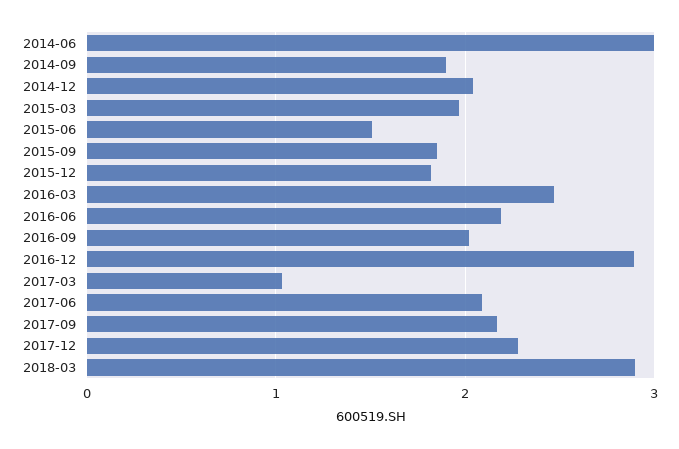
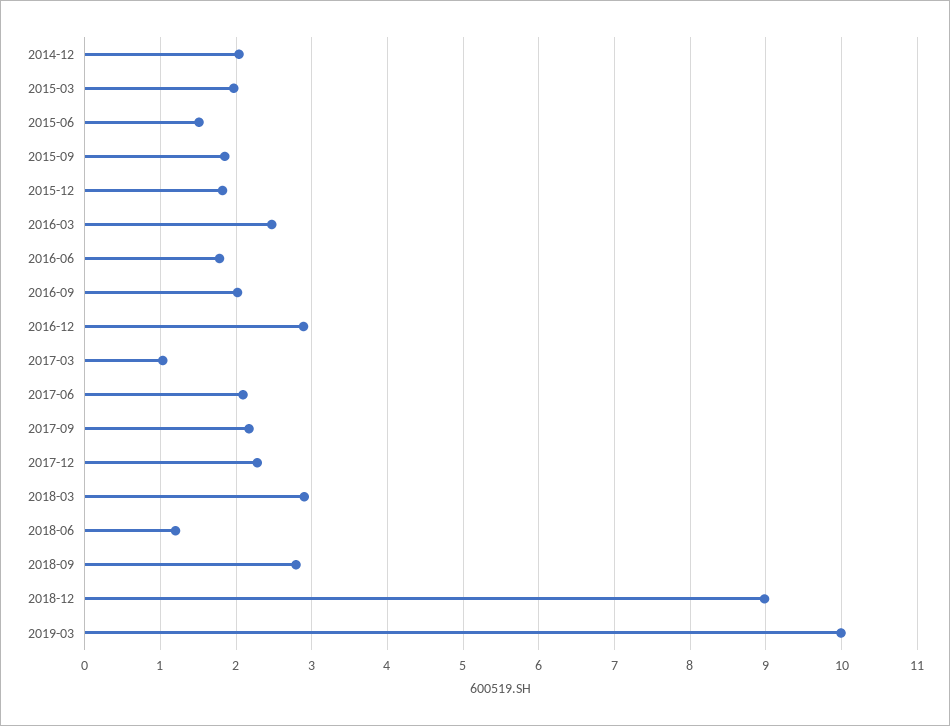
2014-06: 3 -> none
2014-09: 1.9 -> none
2016-06: 2.2 -> 1.8
2018-06: none -> 1.2
2018-09: none -> 2.8
2018-12: none -> 9
2019-03: none -> 10

